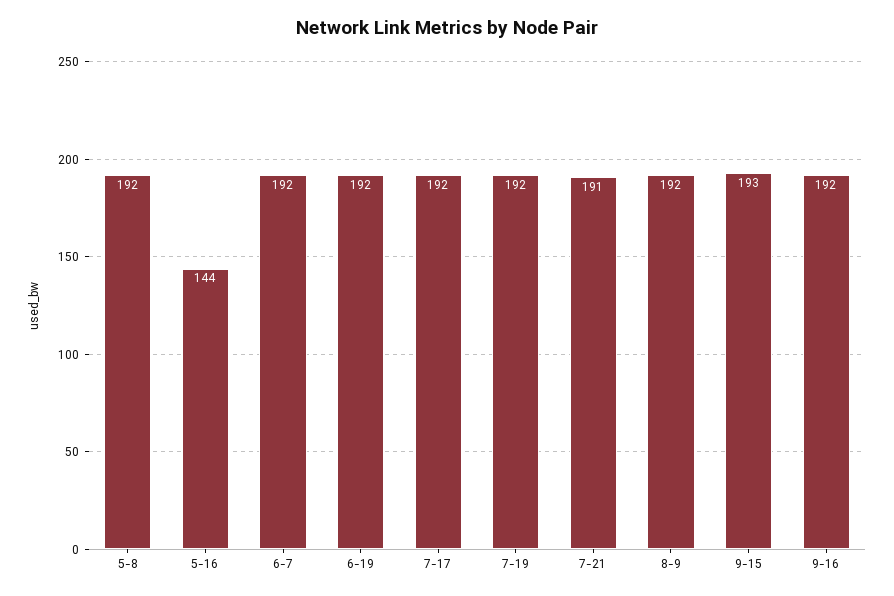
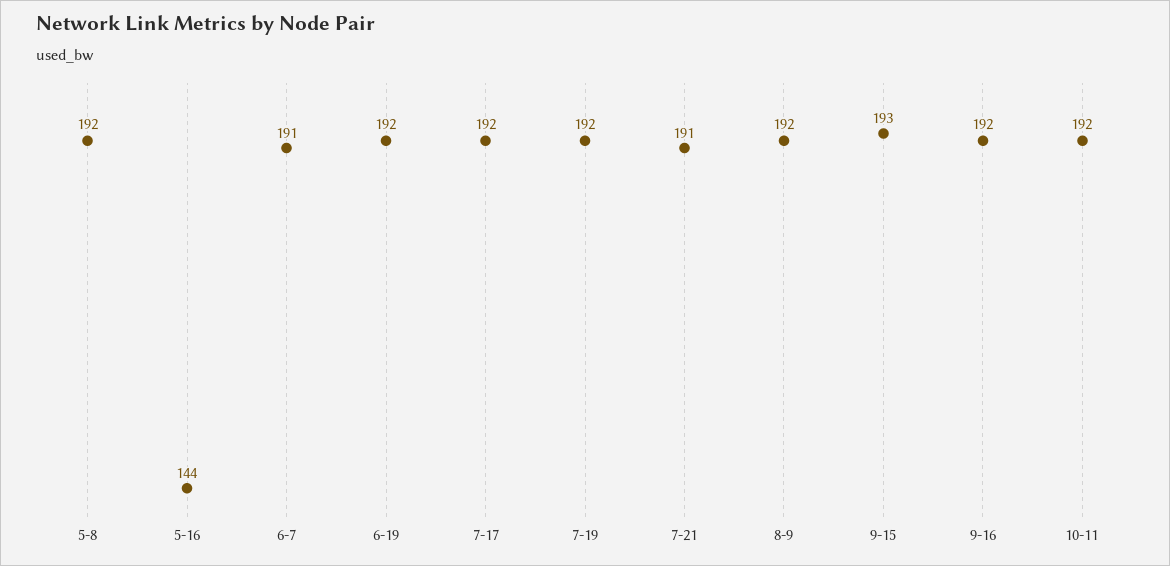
6-7: 192 -> 191
10-11: none -> 192

